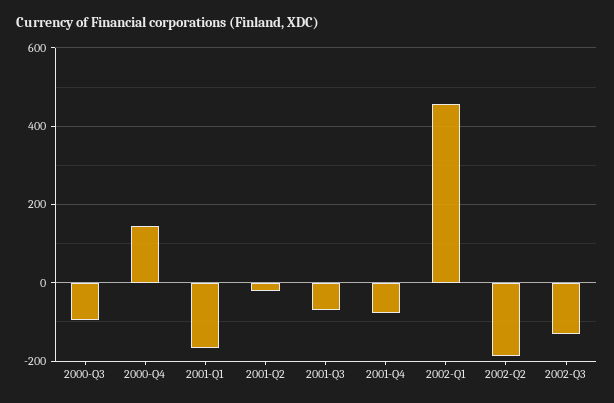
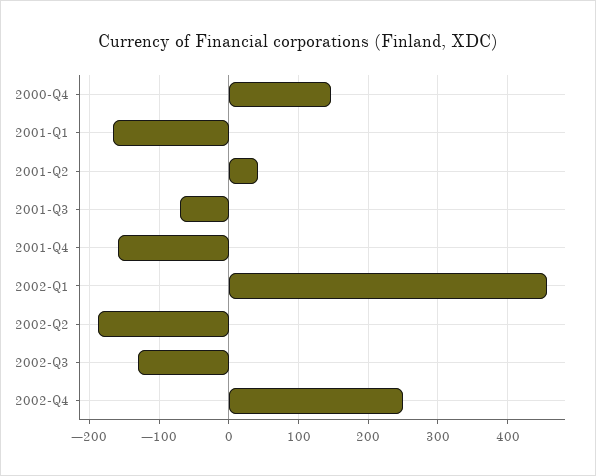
2000-Q3: -100 -> none
2001-Q2: -20 -> 40
2001-Q4: -80 -> -160
2002-Q4: none -> 250

